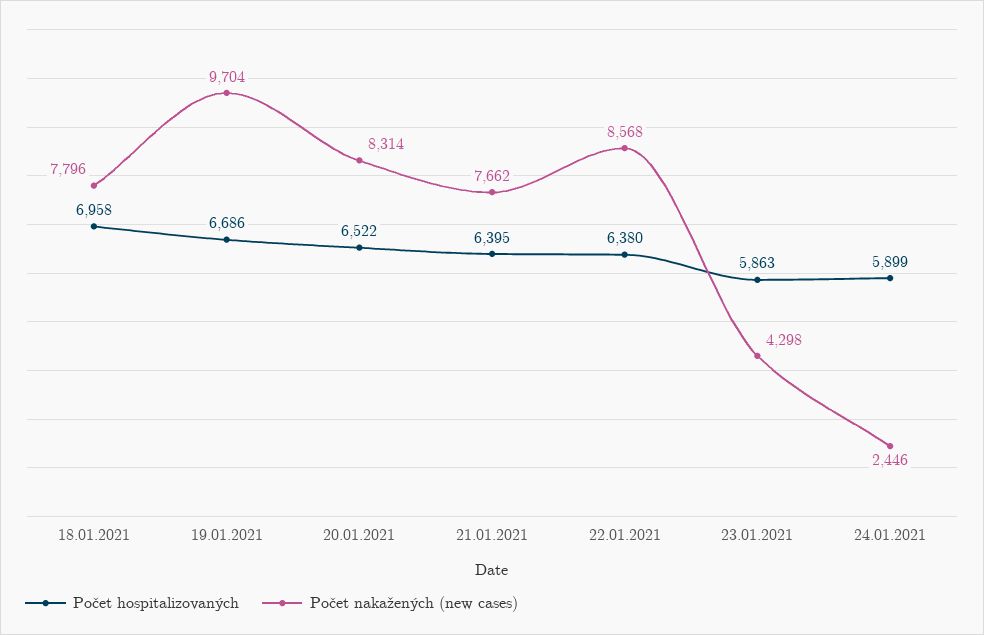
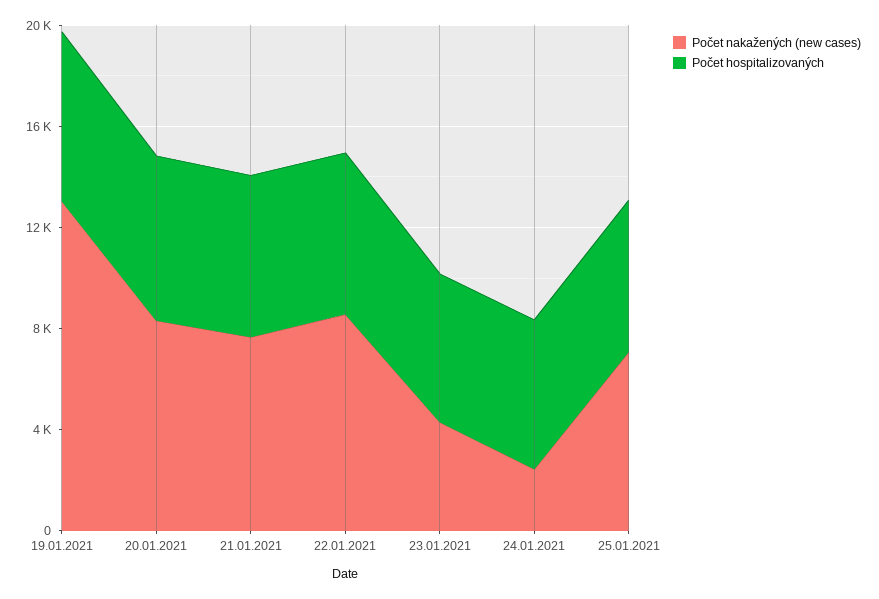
Počet hospitalizovaných, 18.01.2021: 6958 -> none
Počet nakažených (new cases), 18.01.2021: 7796 -> none
Počet nakažených (new cases), 19.01.2021: 9704 -> 13000
Počet nakažených (new cases), 25.01.2021: none -> 7000
Počet hospitalizovaných, 25.01.2021: none -> 6000

